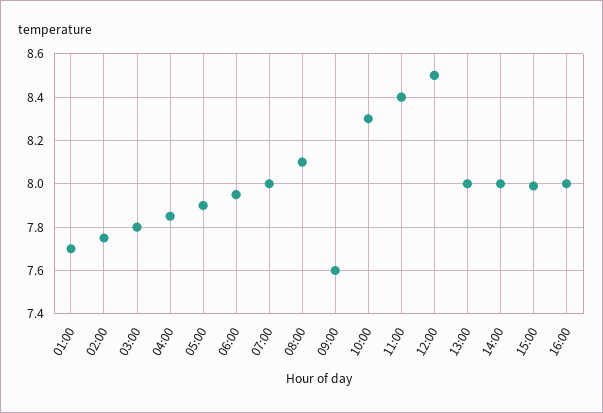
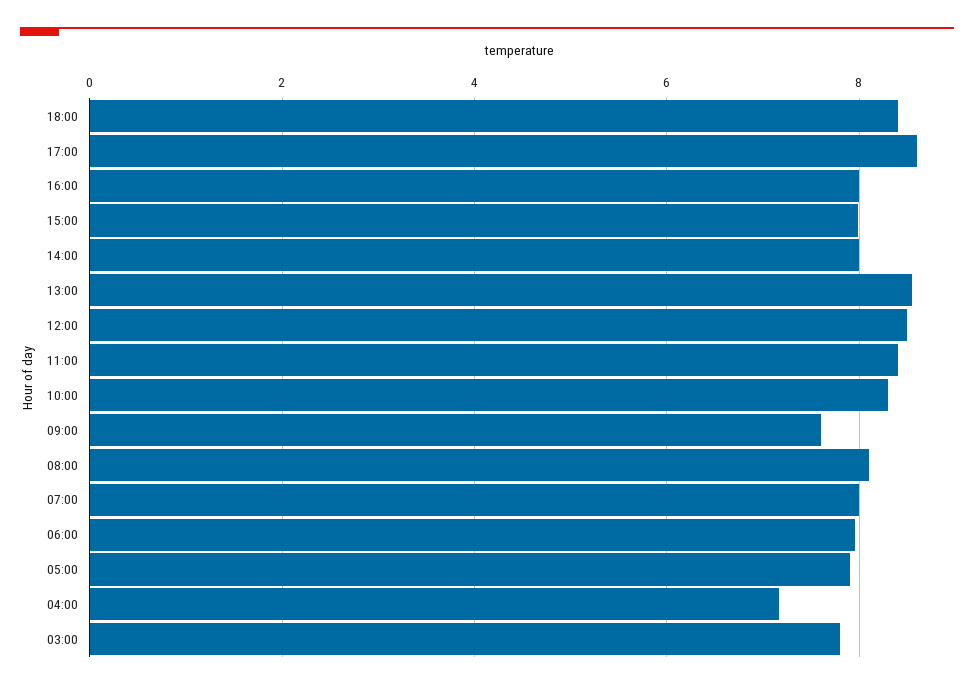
01:00: 7.7 -> none
02:00: 7.75 -> none
04:00: 7.85 -> 7.2
13:00: 8 -> 8.6
18:00: none -> 8.4
17:00: none -> 8.6

